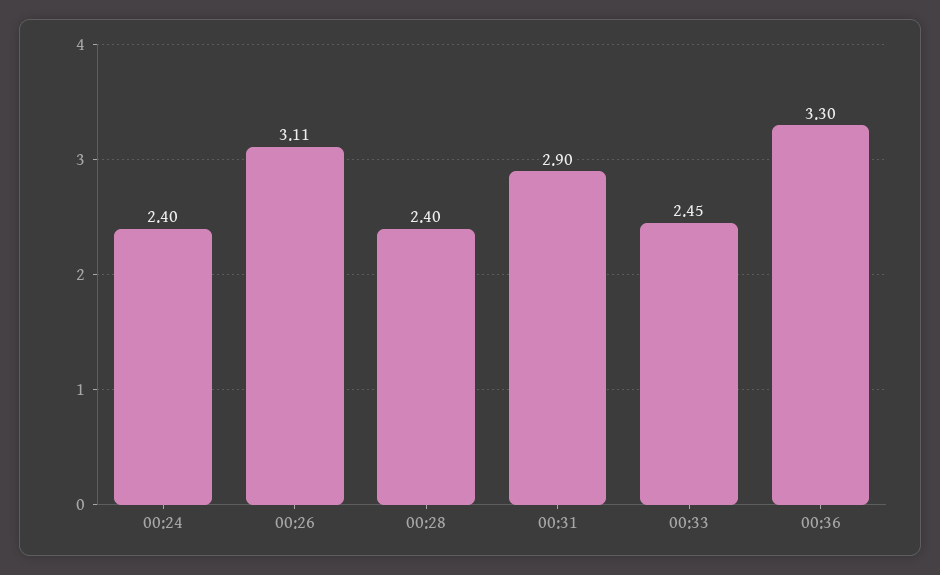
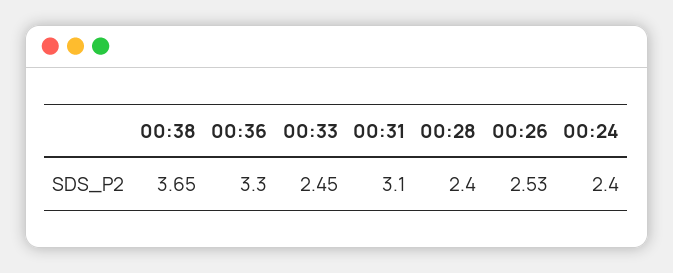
00:26: 3.11 -> 2.53
00:31: 2.9 -> 3.1
00:38: none -> 3.65

